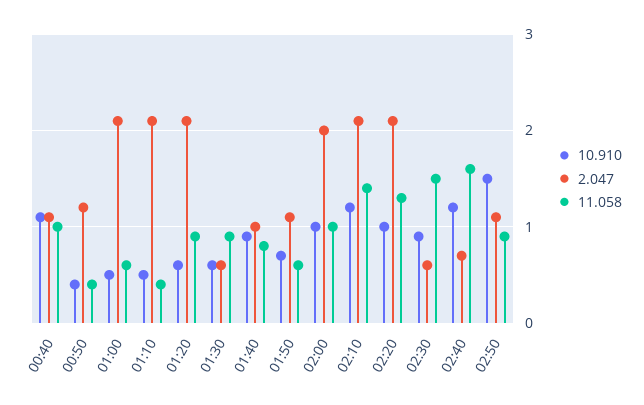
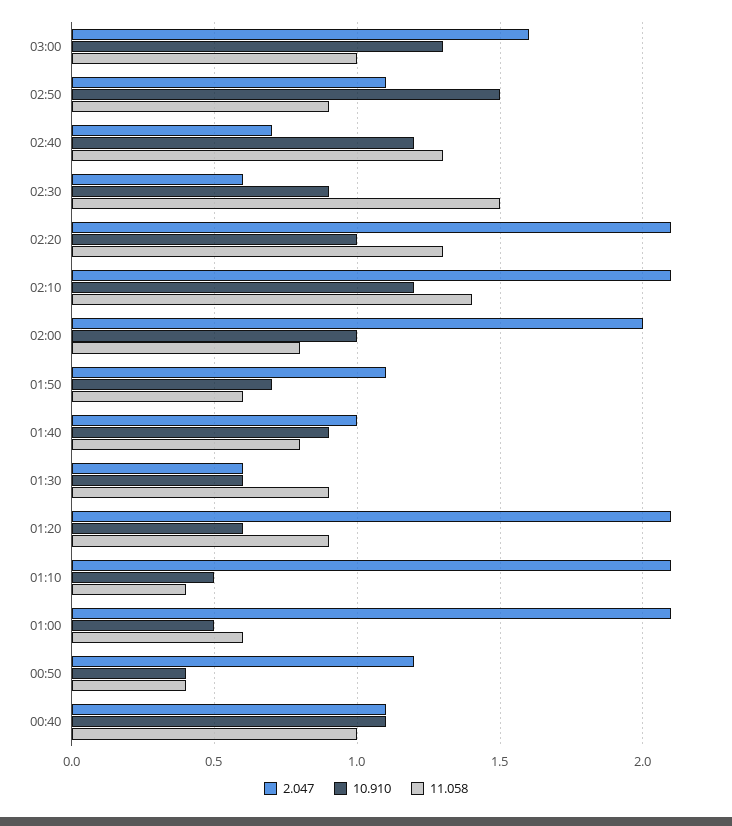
11.058, 02:00: 1 -> 0.8
11.058, 02:40: 1.6 -> 1.3
2.047, 03:00: none -> 1.6
10.910, 03:00: none -> 1.3
11.058, 03:00: none -> 1

